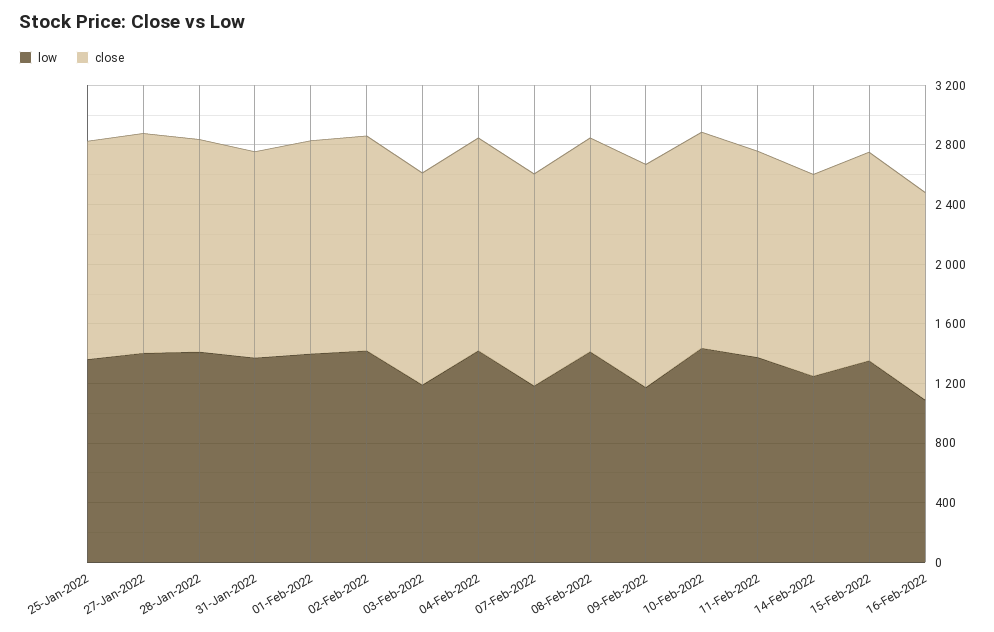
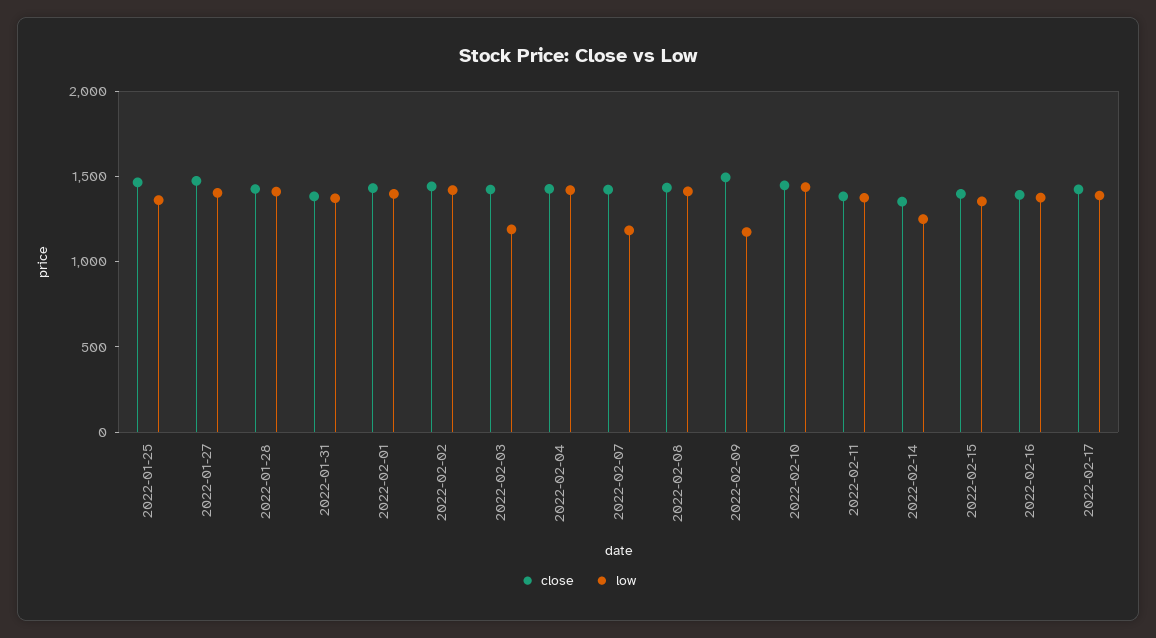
low, 16-Feb-2022: 1100 -> 1400
close, 2022-02-17: none -> 1400
low, 2022-02-17: none -> 1400

